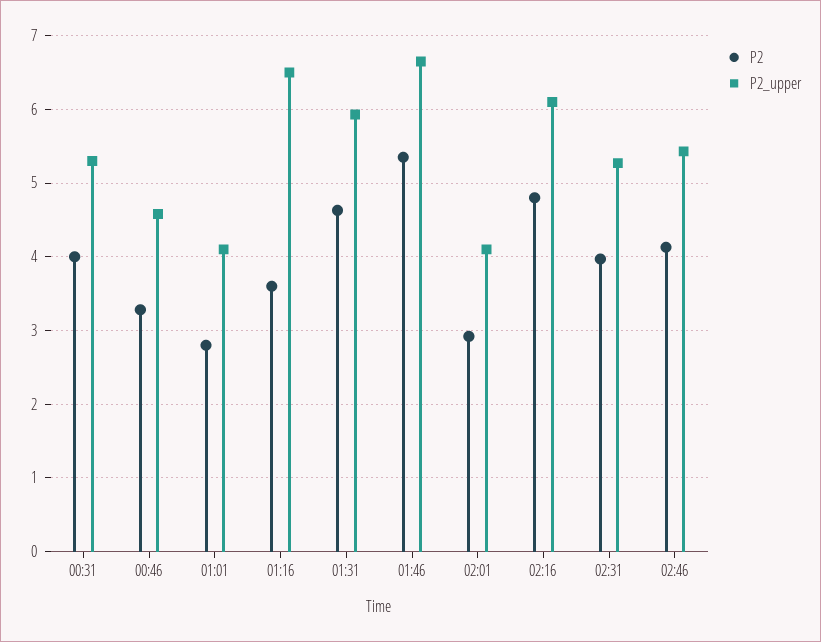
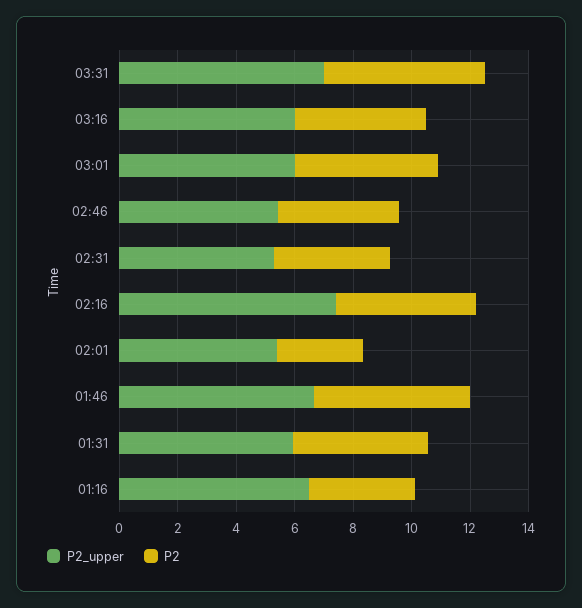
P2, 00:31: 4 -> none
P2_upper, 00:31: 5.3 -> none
P2, 00:46: 3.3 -> none
P2_upper, 00:46: 4.6 -> none
P2, 01:01: 2.8 -> none
P2_upper, 01:01: 4.1 -> none
P2_upper, 02:01: 4.1 -> 5.5
P2_upper, 02:16: 6.1 -> 7.5
P2_upper, 03:31: none -> 7
P2, 03:31: none -> 5.5
P2_upper, 03:16: none -> 6
P2, 03:16: none -> 4.5
P2_upper, 03:01: none -> 6
P2, 03:01: none -> 5

